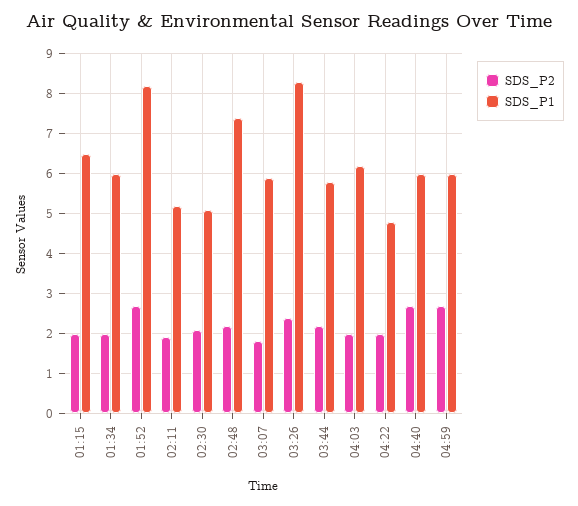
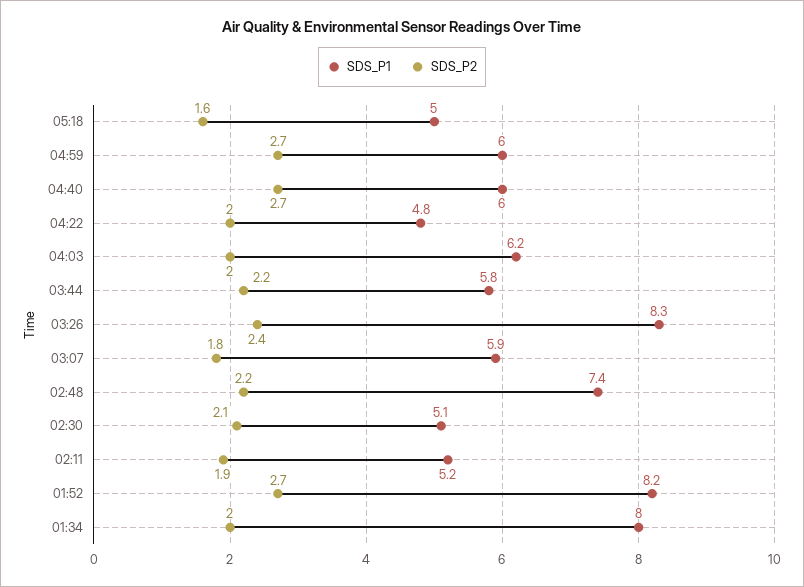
SDS_P2, 01:15: 2 -> none
SDS_P1, 01:15: 6.5 -> none
SDS_P1, 01:34: 6 -> 8
SDS_P1, 05:18: none -> 5
SDS_P2, 05:18: none -> 1.6

